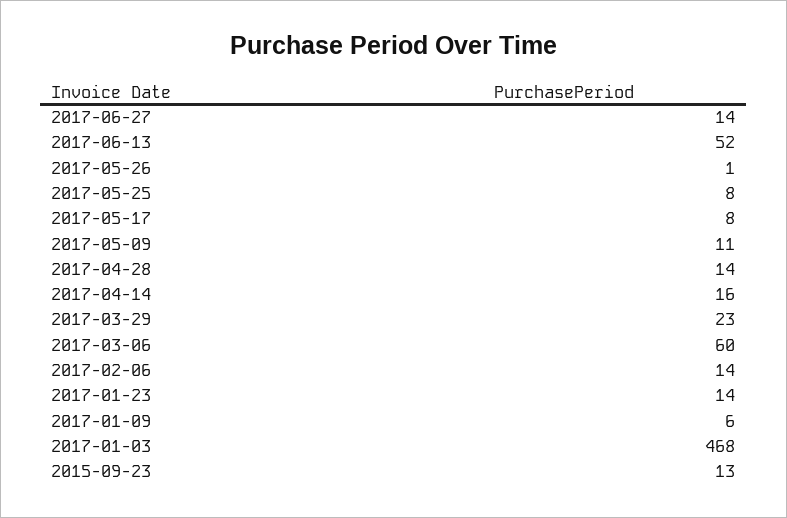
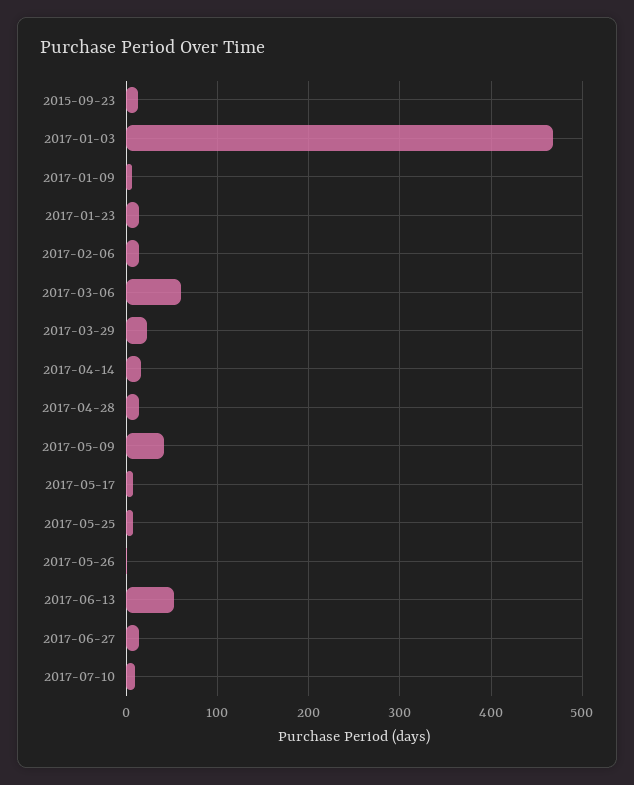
2017-05-09: 11 -> 40
2017-07-10: none -> 10

